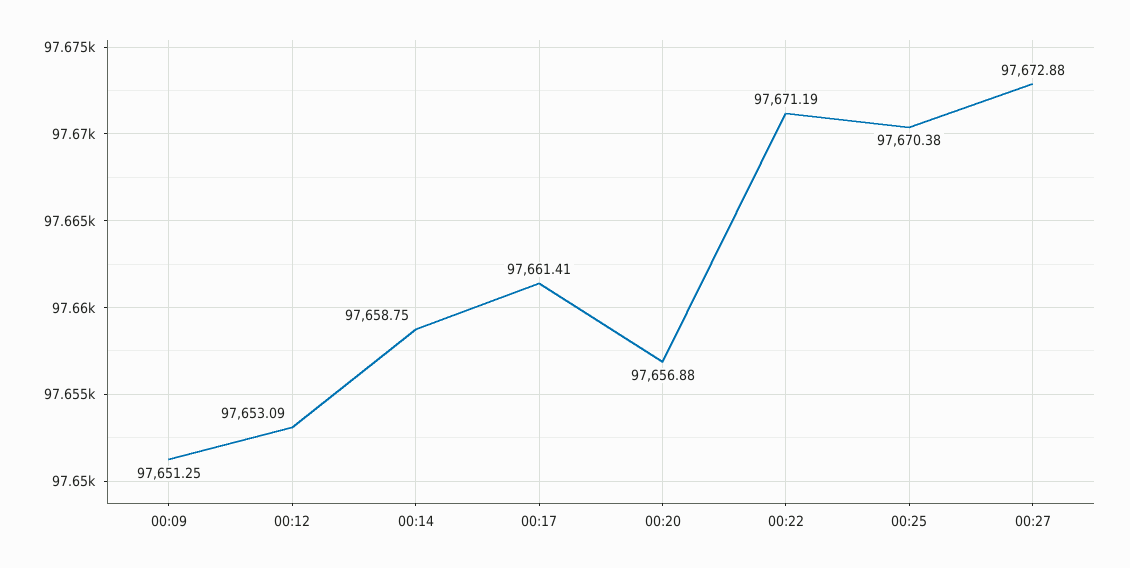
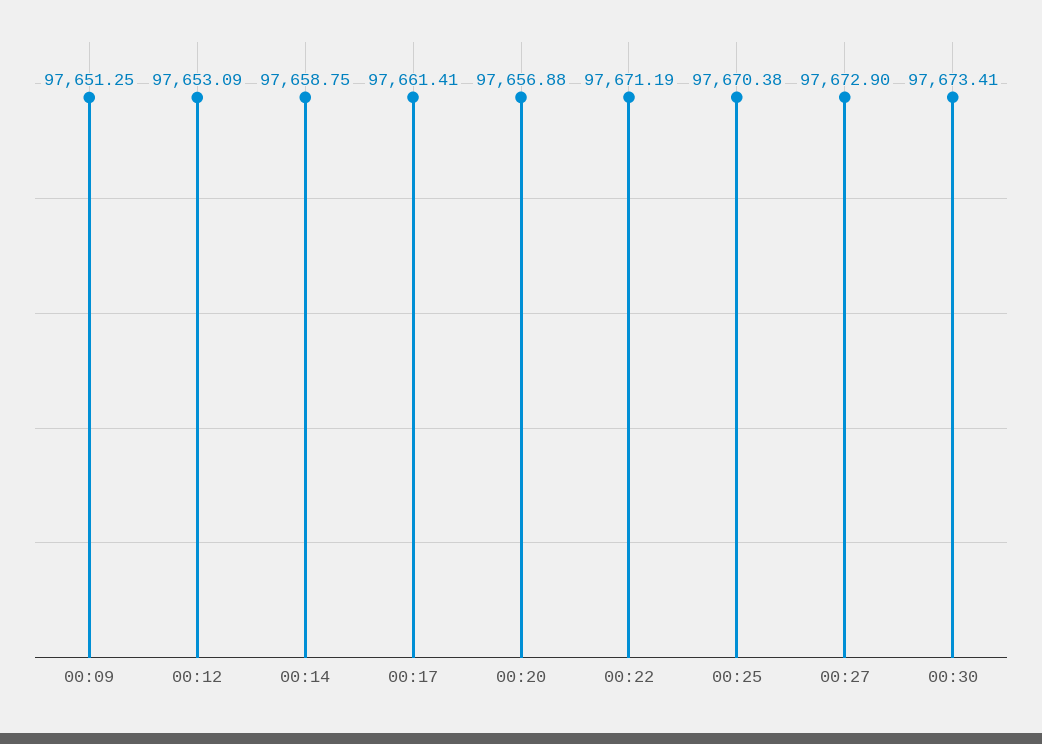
00:27: 97672.88 -> 97672.9
00:30: none -> 97673.41

